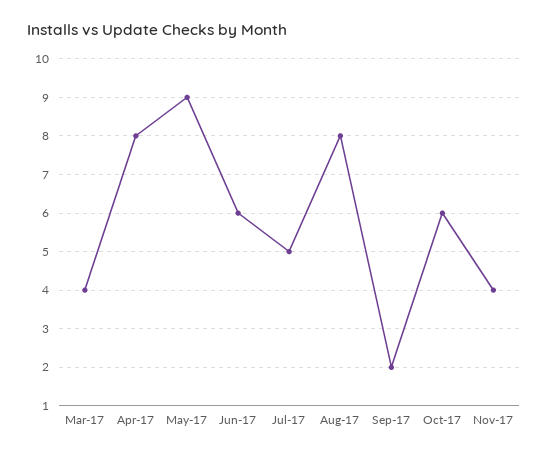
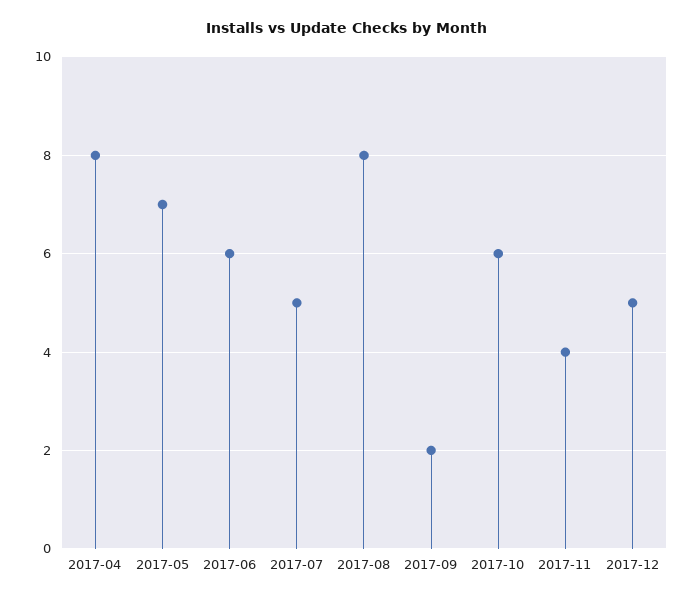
Mar-17: 4 -> none
May-17: 9 -> 7
2017-12: none -> 5

